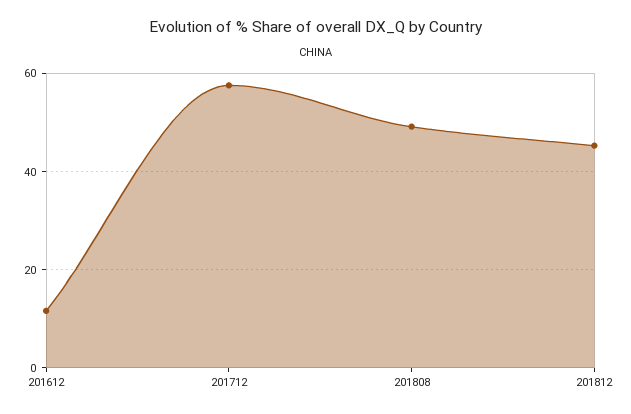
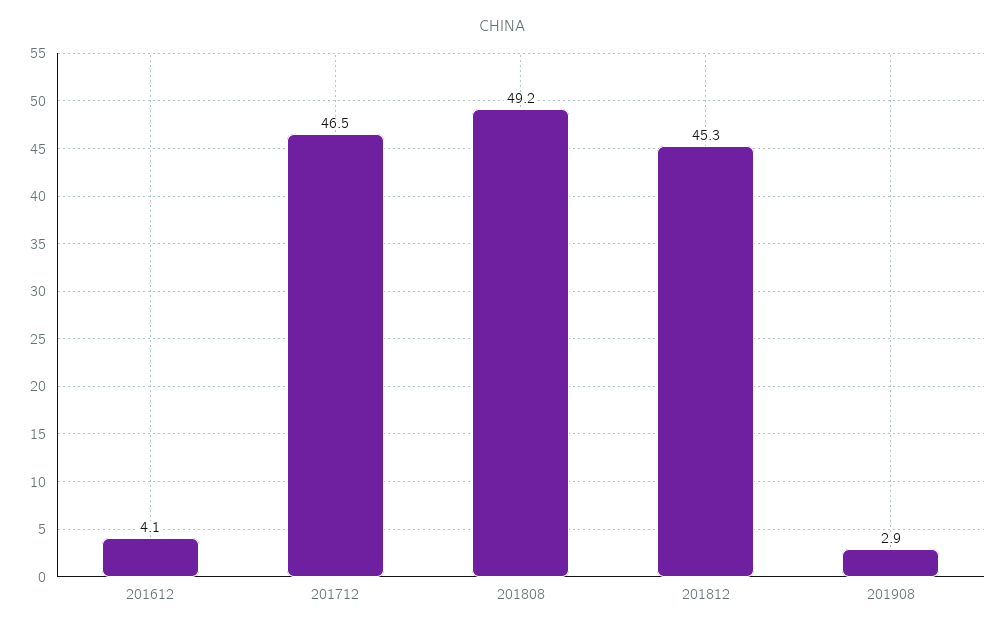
201612: 12 -> 4.1
201712: 58 -> 46.5
201908: none -> 2.9

